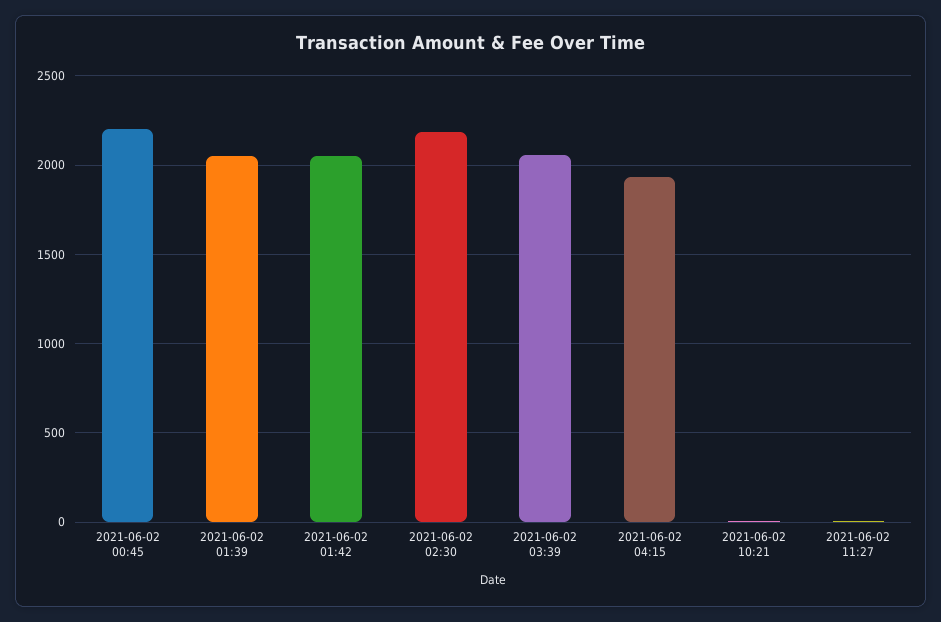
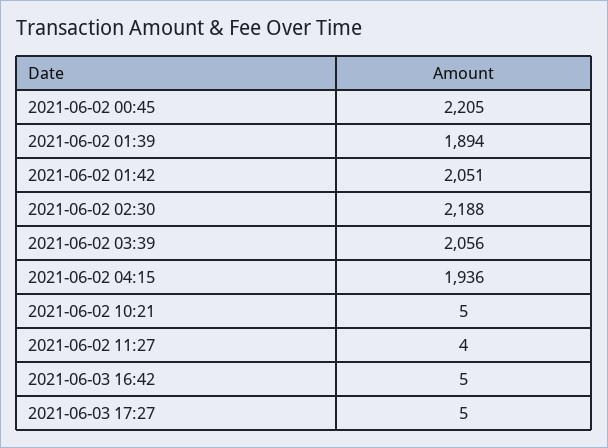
2021-06-02 01:39: 2050 -> 1894
2021-06-03 16:42: none -> 5
2021-06-03 17:27: none -> 5

